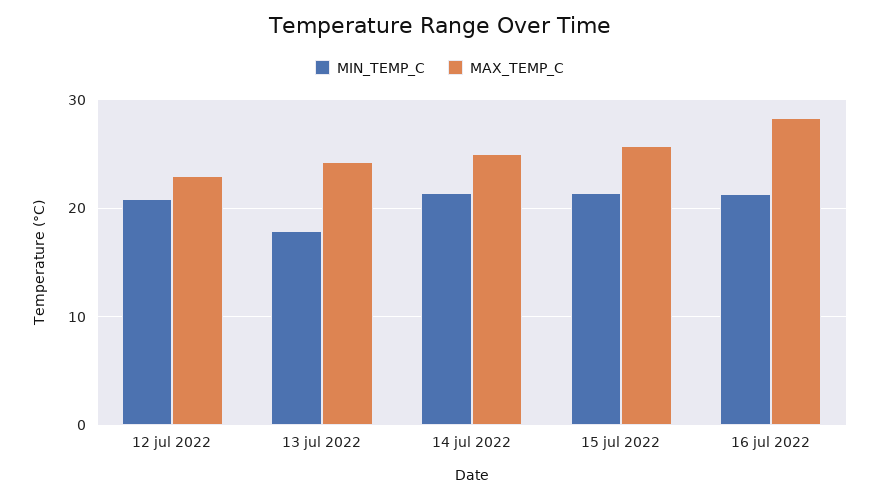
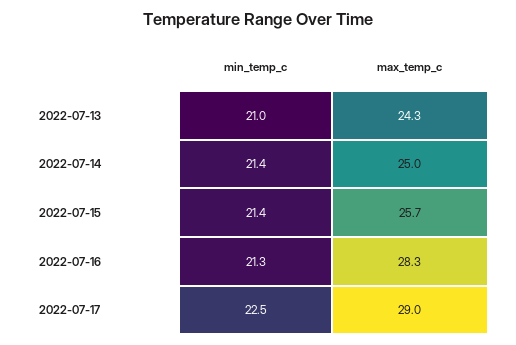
MIN_TEMP_C, 12 jul 2022: 21 -> none
MAX_TEMP_C, 12 jul 2022: 23 -> none
MIN_TEMP_C, 13 jul 2022: 18 -> 21
MIN_TEMP_C, 2022-07-17: none -> 22.5
MAX_TEMP_C, 2022-07-17: none -> 29

